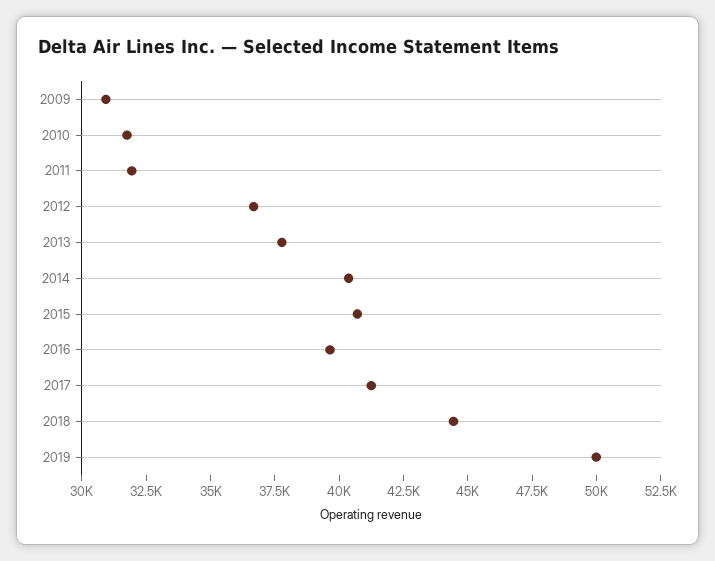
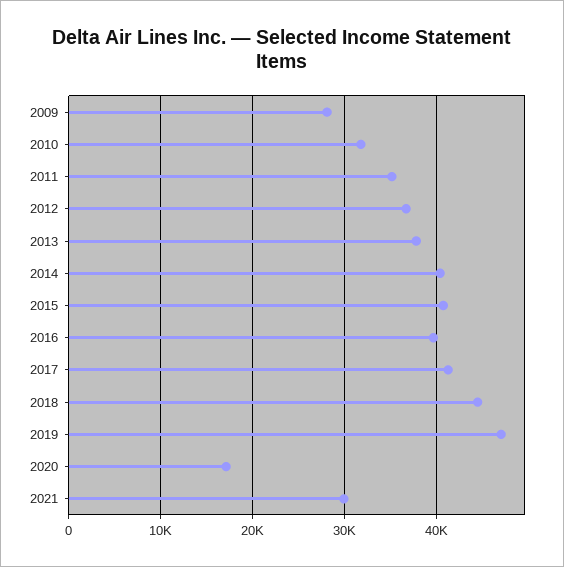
2009: 31000 -> 28000
2011: 32000 -> 35000
2019: 50000 -> 47000
2020: none -> 17000
2021: none -> 30000

